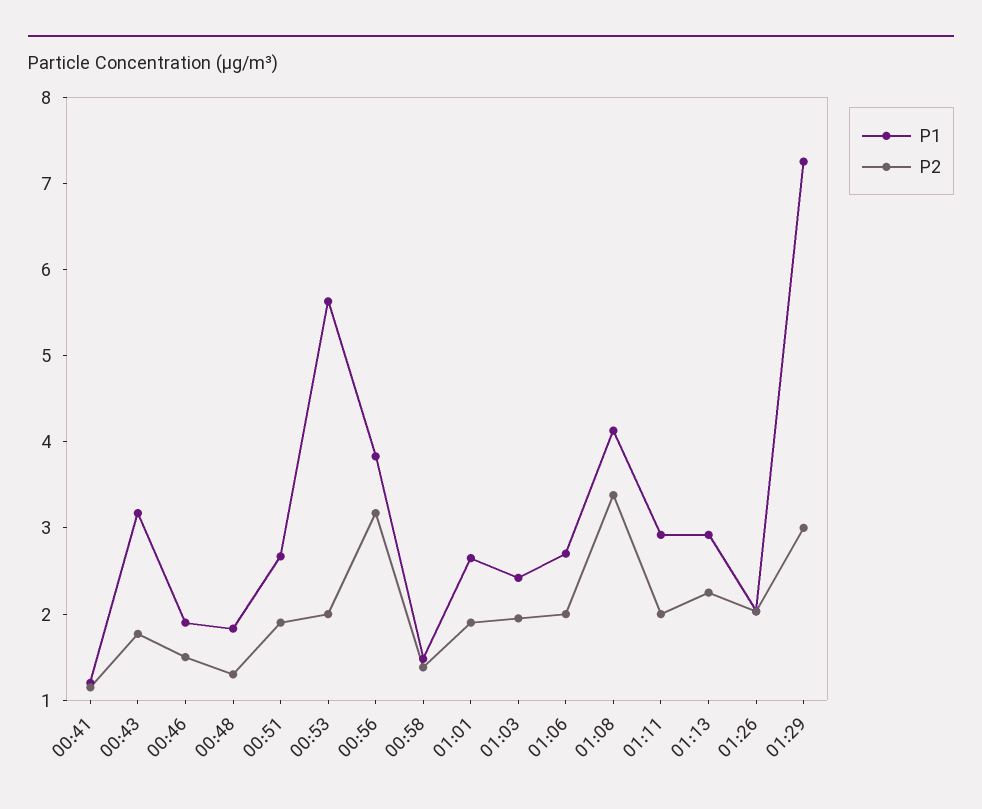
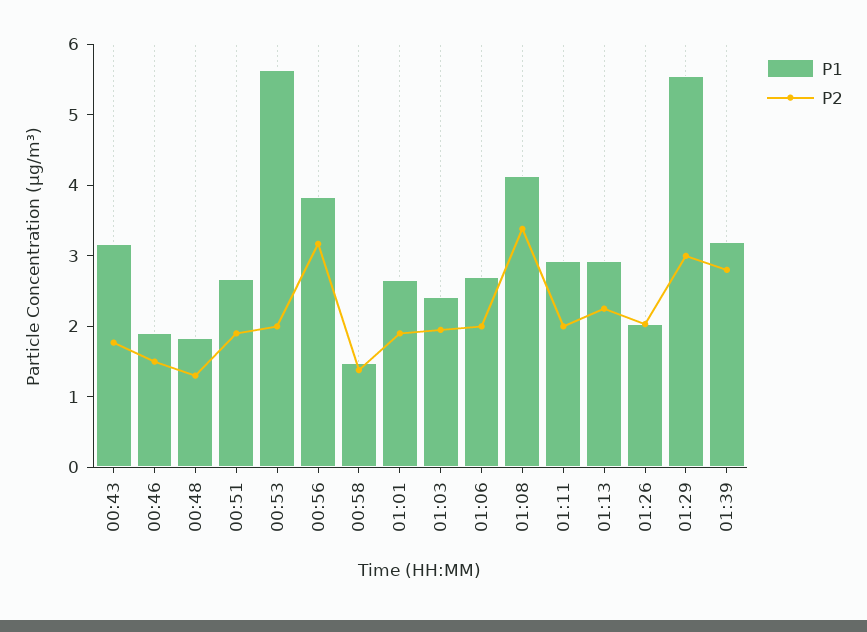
P1, 00:41: 1.2 -> none
P2, 00:41: 1.2 -> none
P1, 01:29: 7.2 -> 5.6
P1, 01:39: none -> 3.2
P2, 01:39: none -> 2.8

